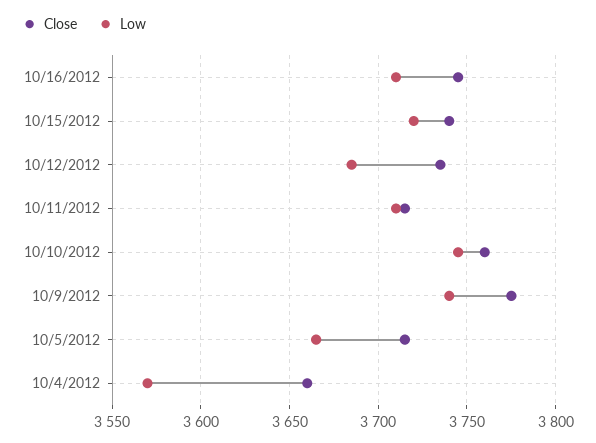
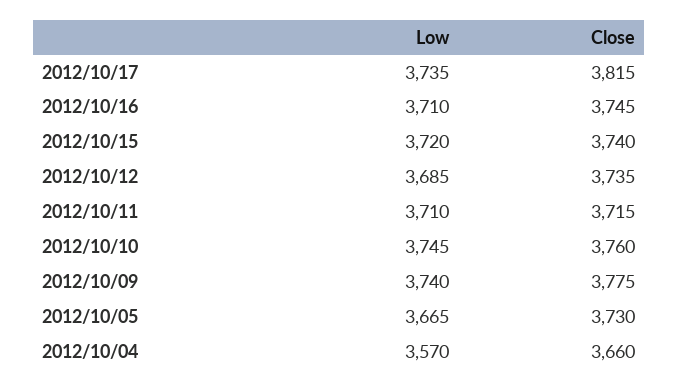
Close, 10/5/2012: 3715 -> 3730
Low, 2012/10/17: none -> 3735
Close, 2012/10/17: none -> 3815

